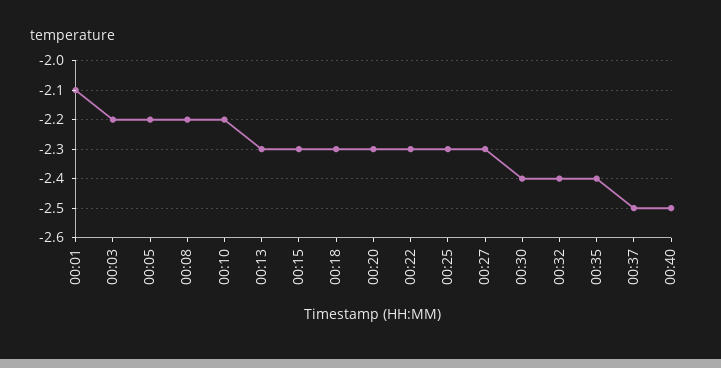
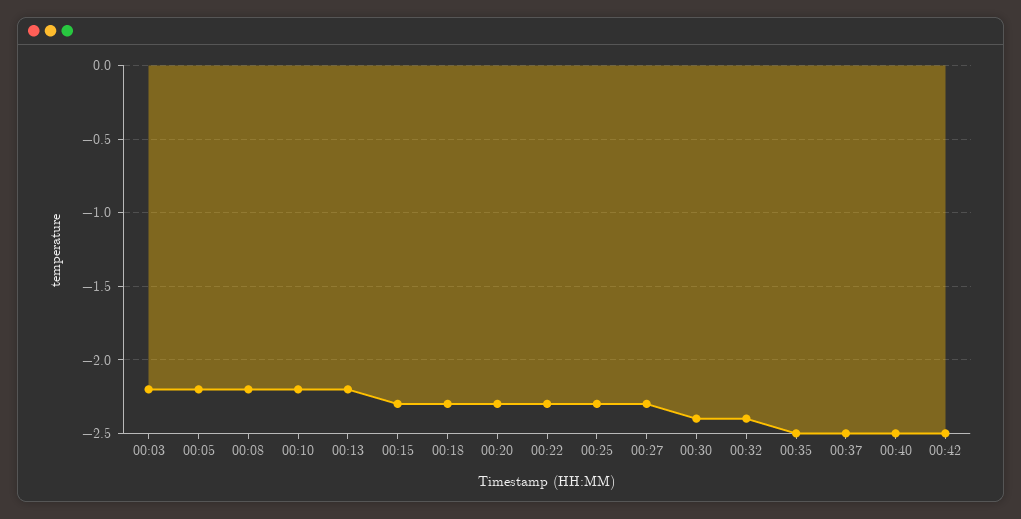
00:01: -2.1 -> none
00:13: -2.3 -> -2.2
00:35: -2.4 -> -2.5
00:42: none -> -2.5

